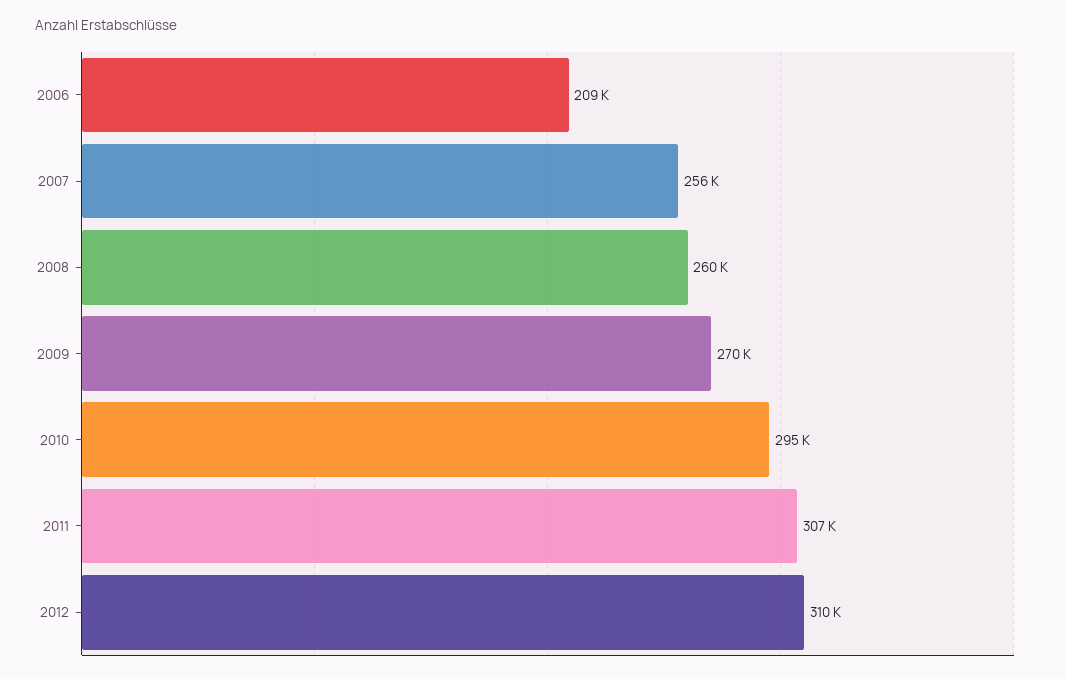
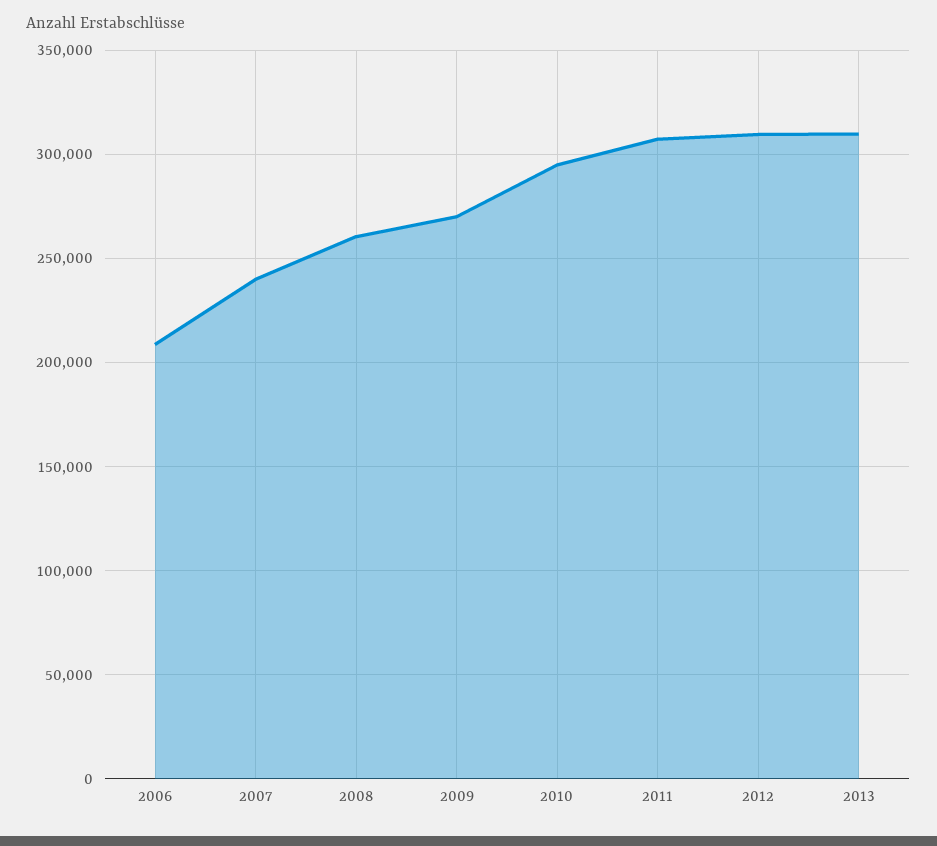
2007: 256000 -> 240000
2013: none -> 310000

